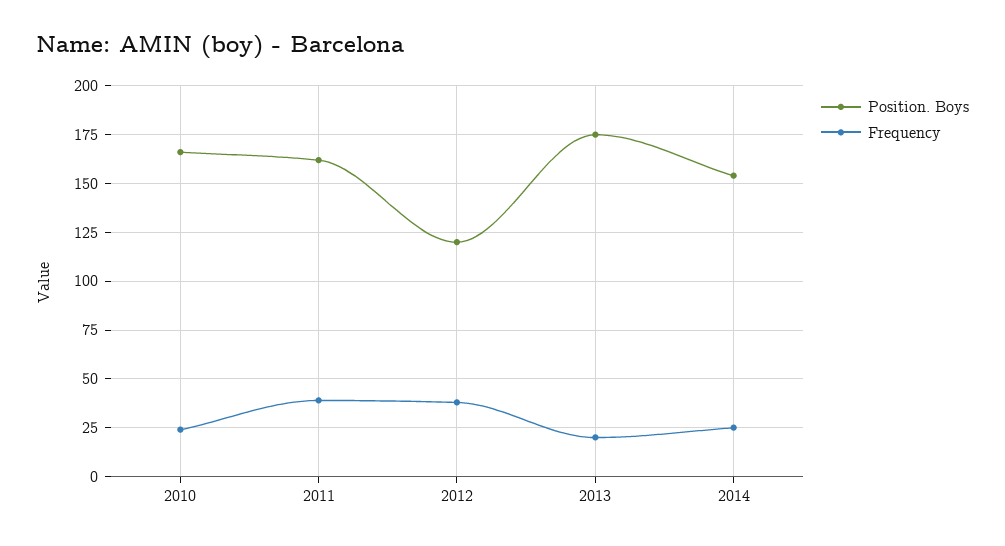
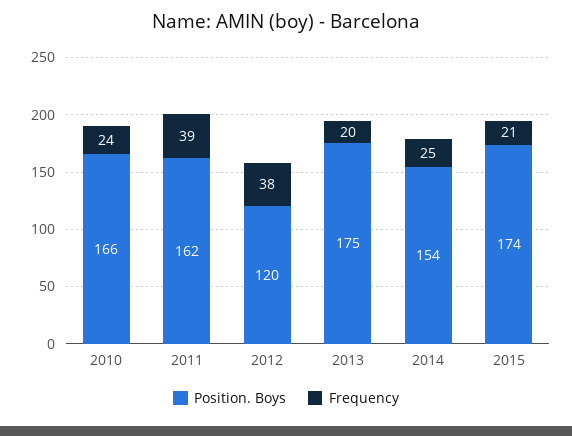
Position. Boys, 2015: none -> 174
Frequency, 2015: none -> 21

